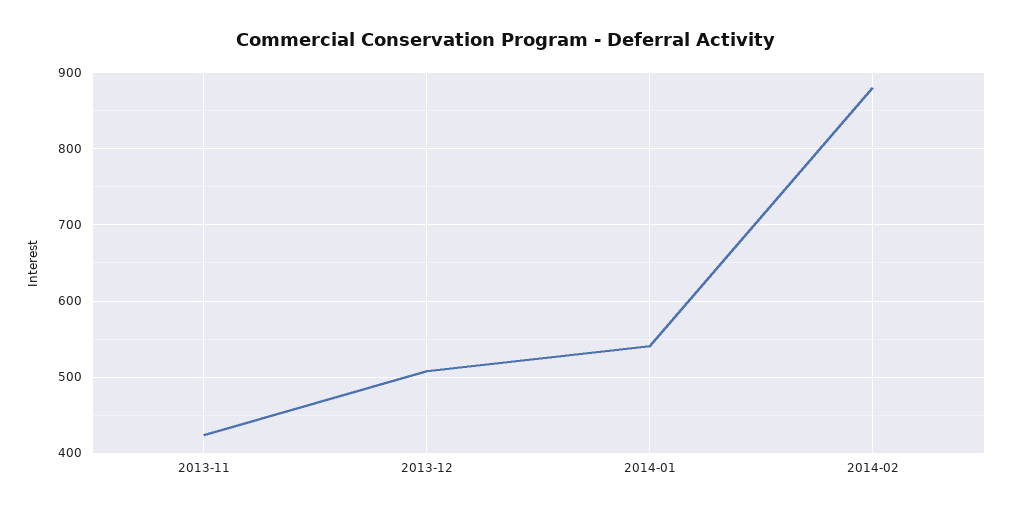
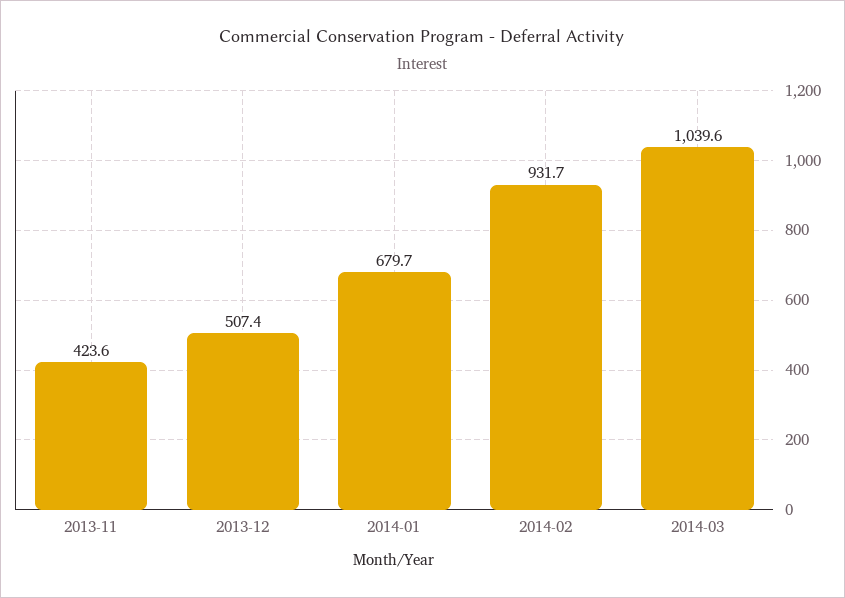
2014-01: 540 -> 679.7
2014-02: 880 -> 931.7
2014-03: none -> 1039.6

